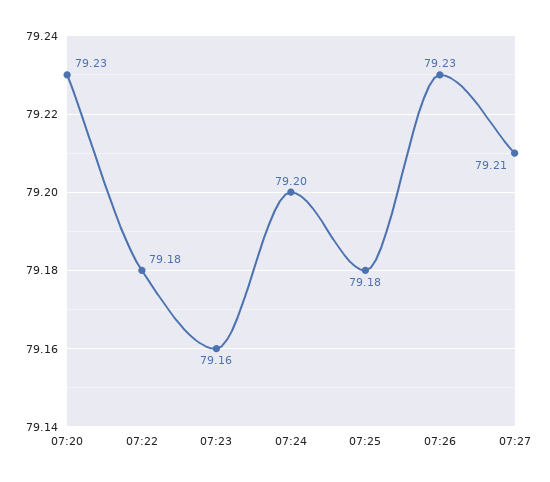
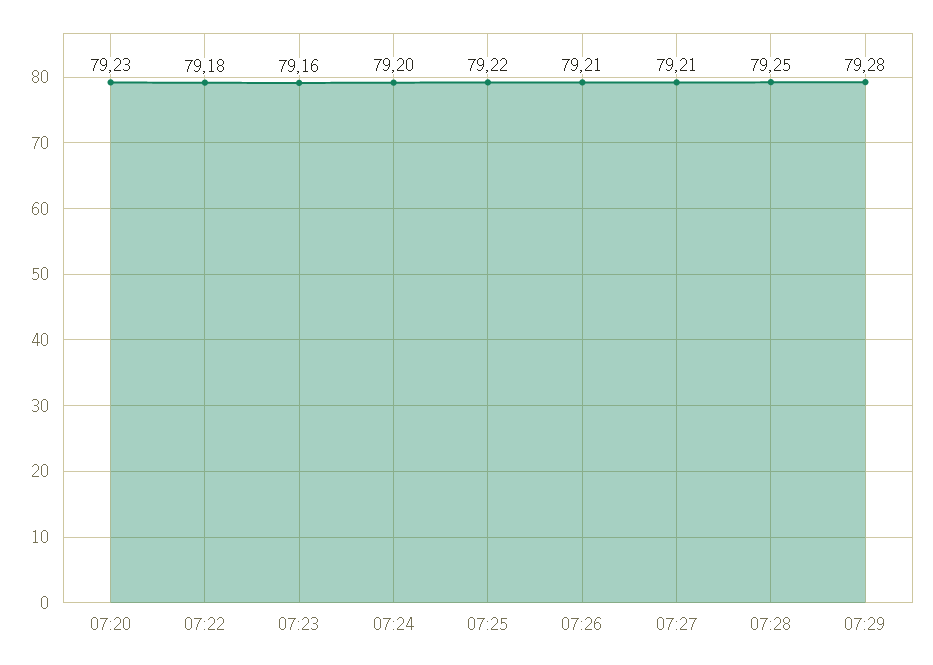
07:25: 79.18 -> 79.22
07:26: 79.23 -> 79.21
07:28: none -> 79.25
07:29: none -> 79.28

